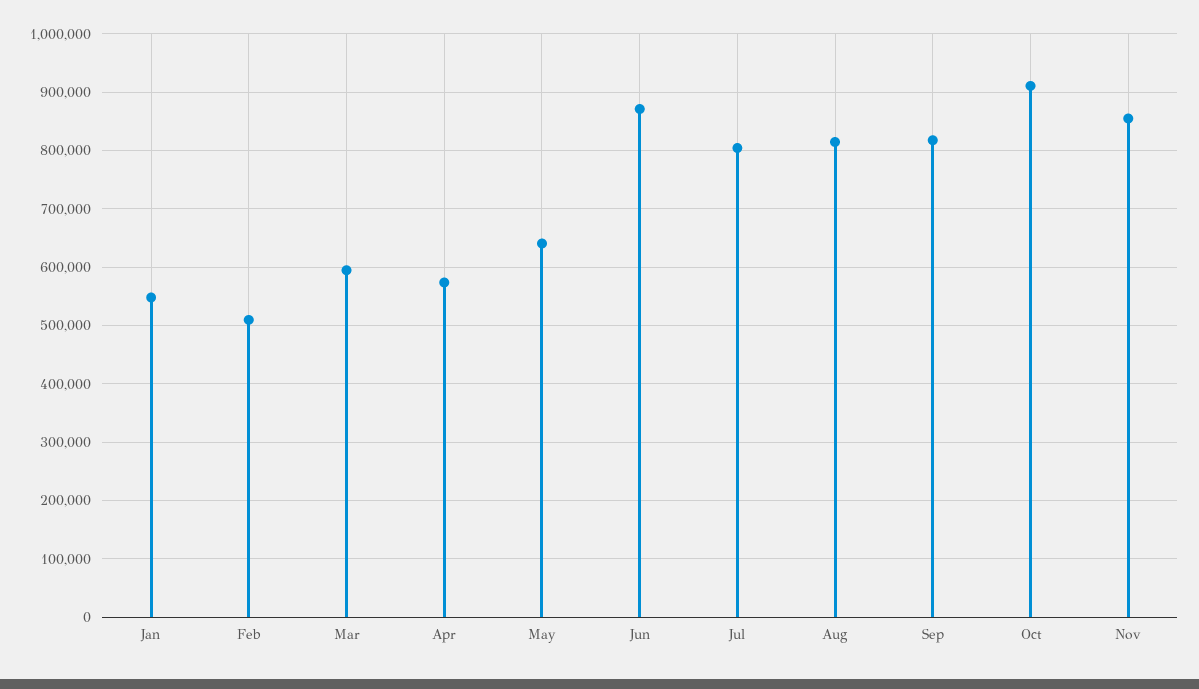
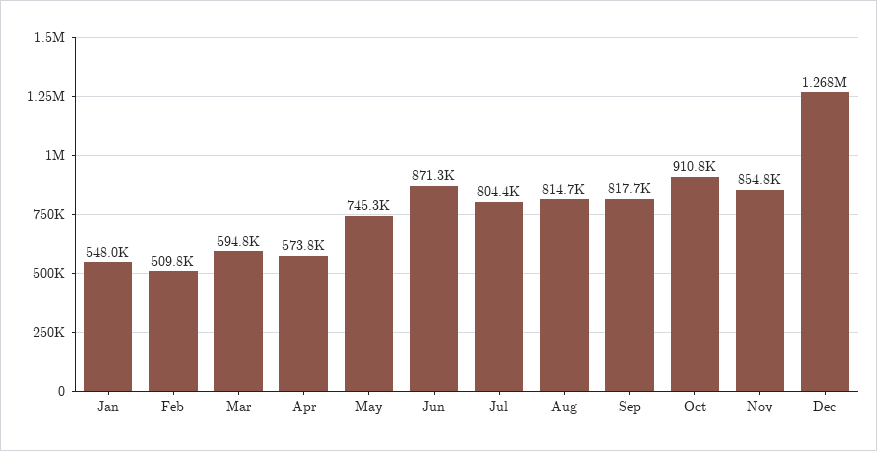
May: 640000 -> 745300
Dec: none -> 1268000

